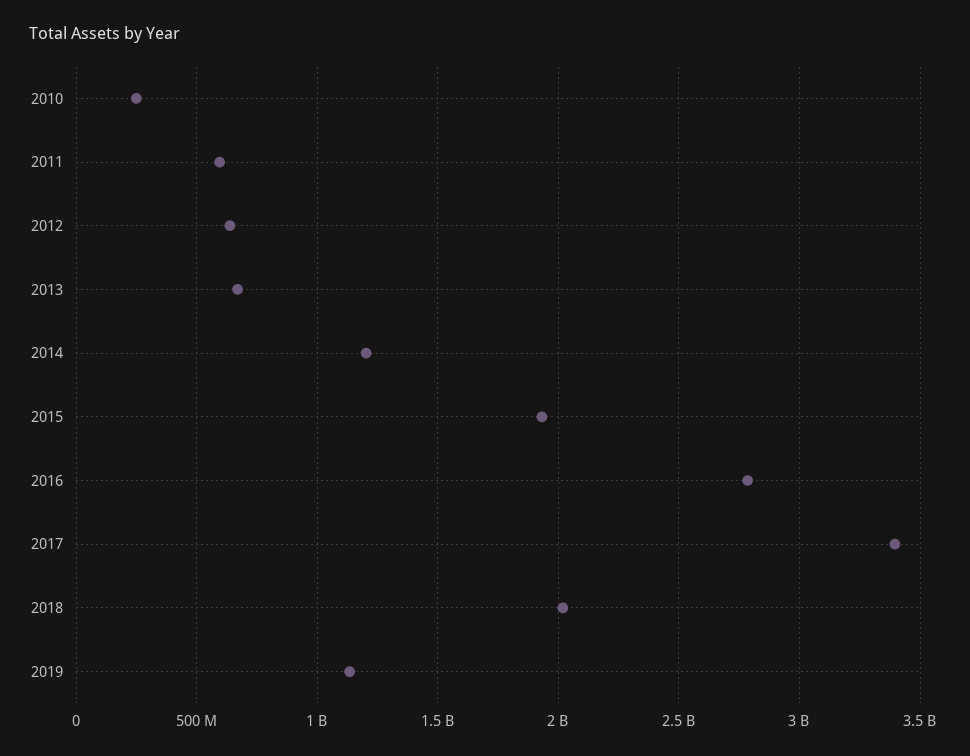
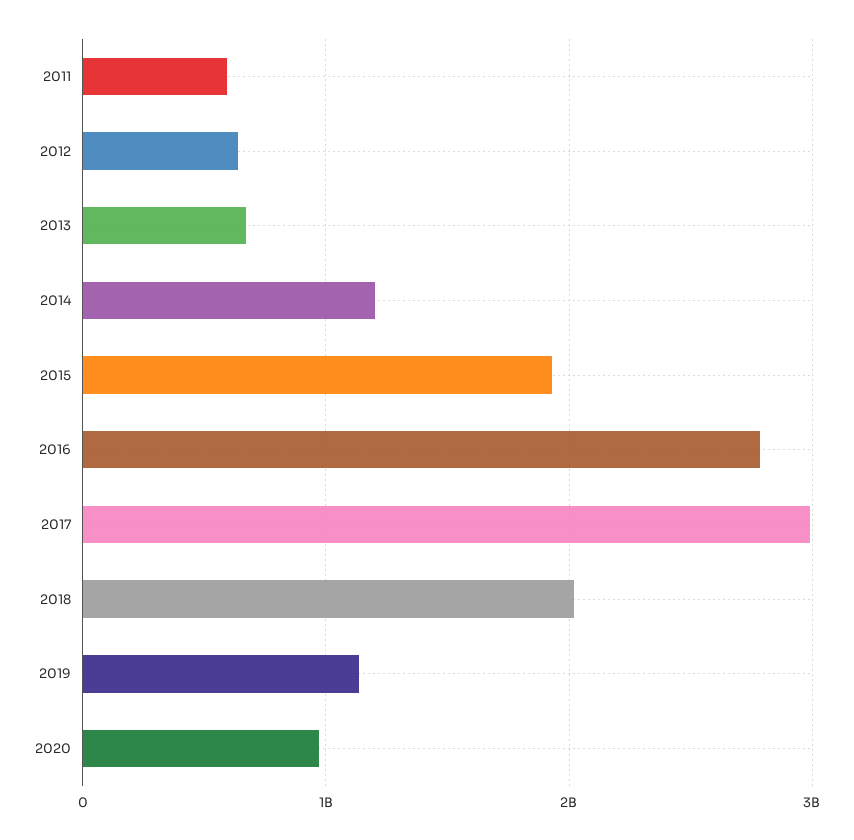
2010: 250000000 -> none
2017: 3400000000 -> 3000000000
2020: none -> 1000000000

